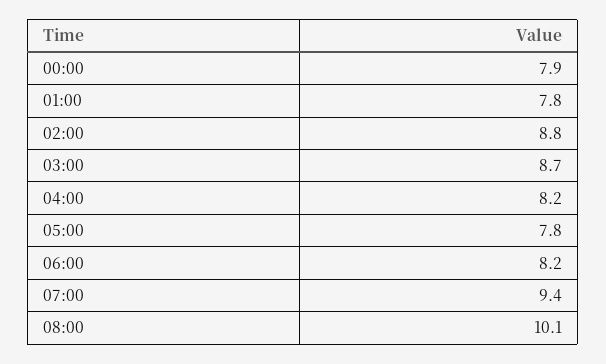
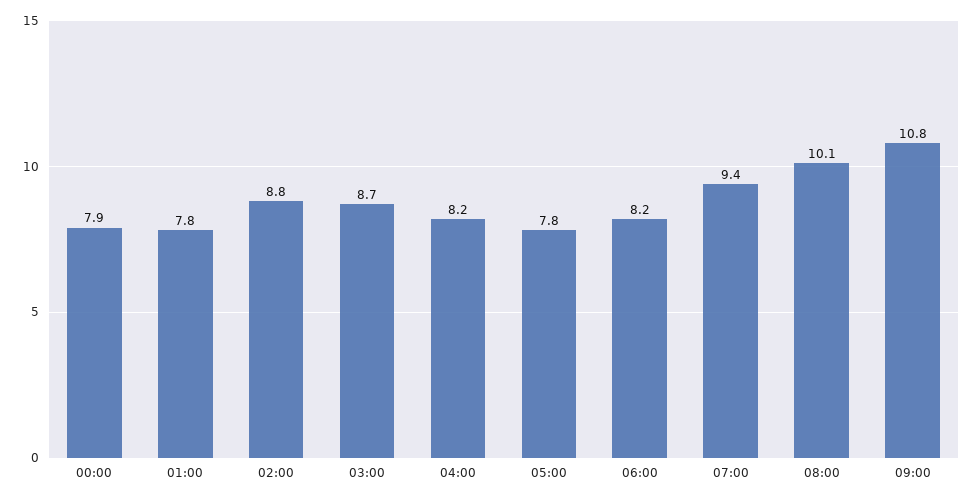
09:00: none -> 10.8

